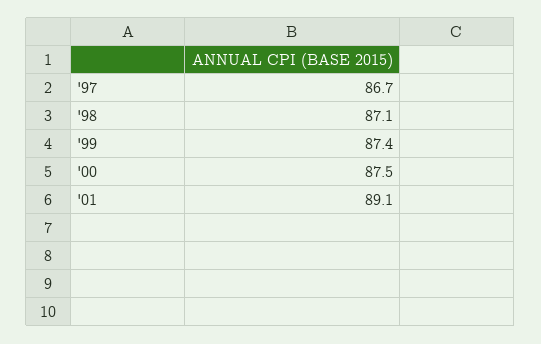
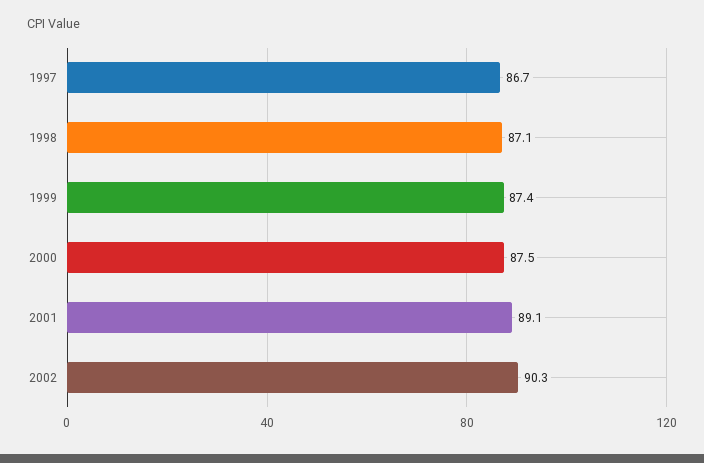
2002: none -> 90.3

